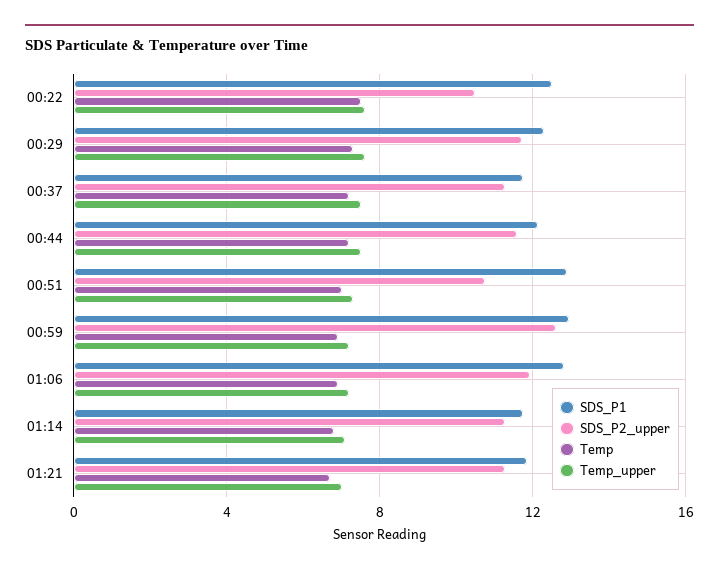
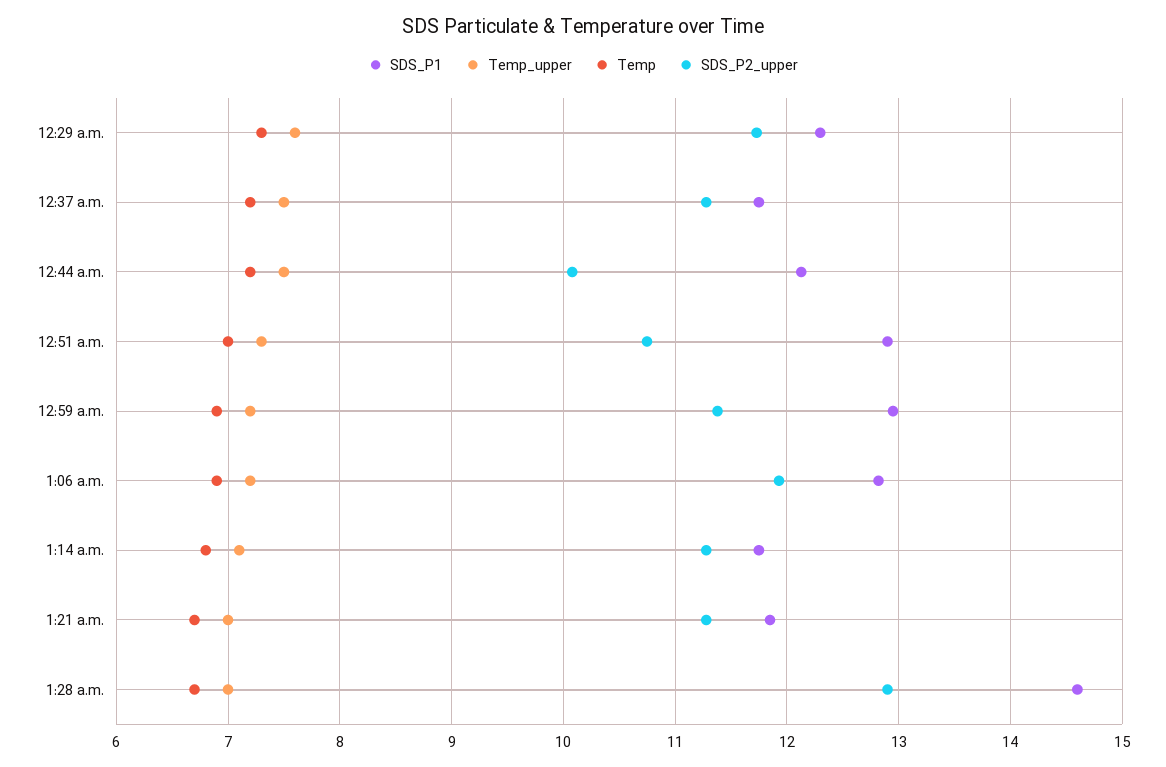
SDS_P1, 00:22: 12.5 -> none
SDS_P2_upper, 00:22: 10.5 -> none
Temp, 00:22: 7.5 -> none
Temp_upper, 00:22: 7.5 -> none
SDS_P2_upper, 00:44: 11.5 -> 10.1
SDS_P2_upper, 00:59: 12.5 -> 11.4
SDS_P1, 1:28 a.m.: none -> 14.6
Temp_upper, 1:28 a.m.: none -> 7
Temp, 1:28 a.m.: none -> 6.7
SDS_P2_upper, 1:28 a.m.: none -> 12.9

